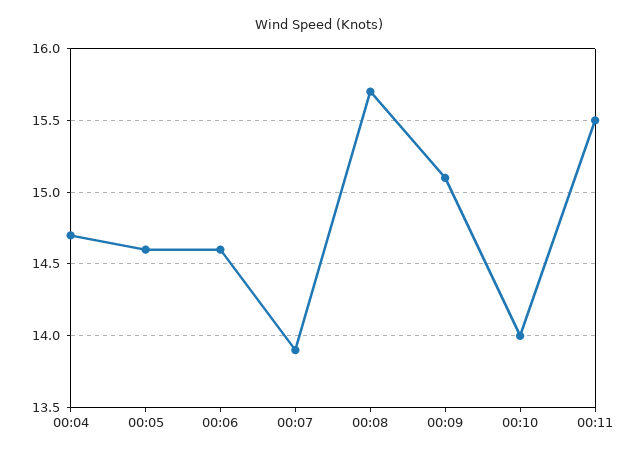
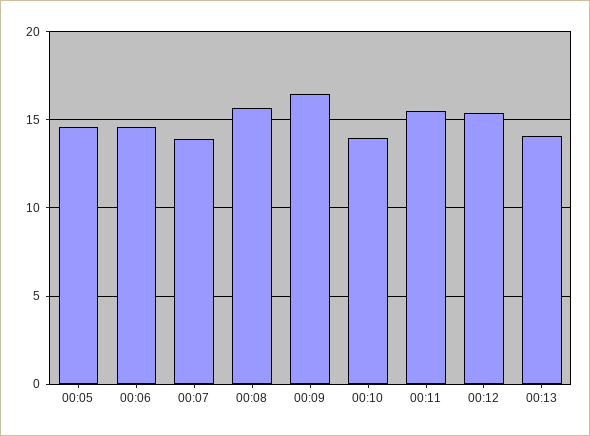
00:04: 14.7 -> none
00:09: 15.1 -> 16.5
00:12: none -> 15.5
00:13: none -> 14

